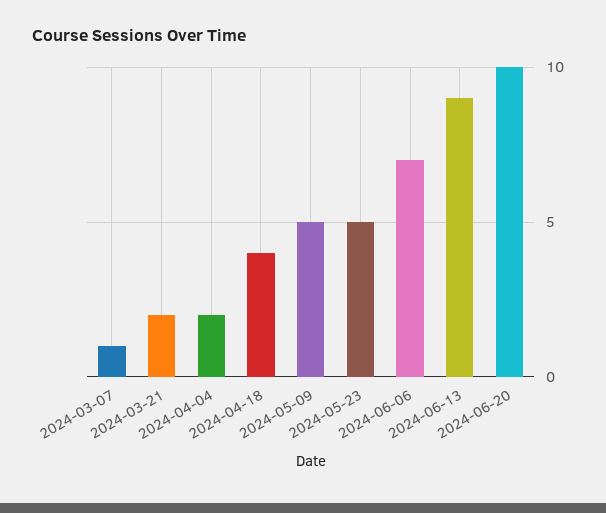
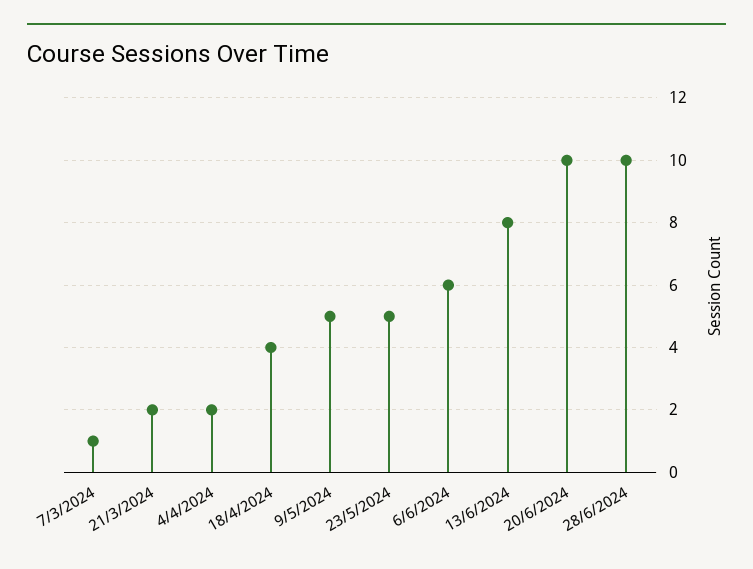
2024-06-06: 7 -> 6
2024-06-13: 9 -> 8
28/6/2024: none -> 10

